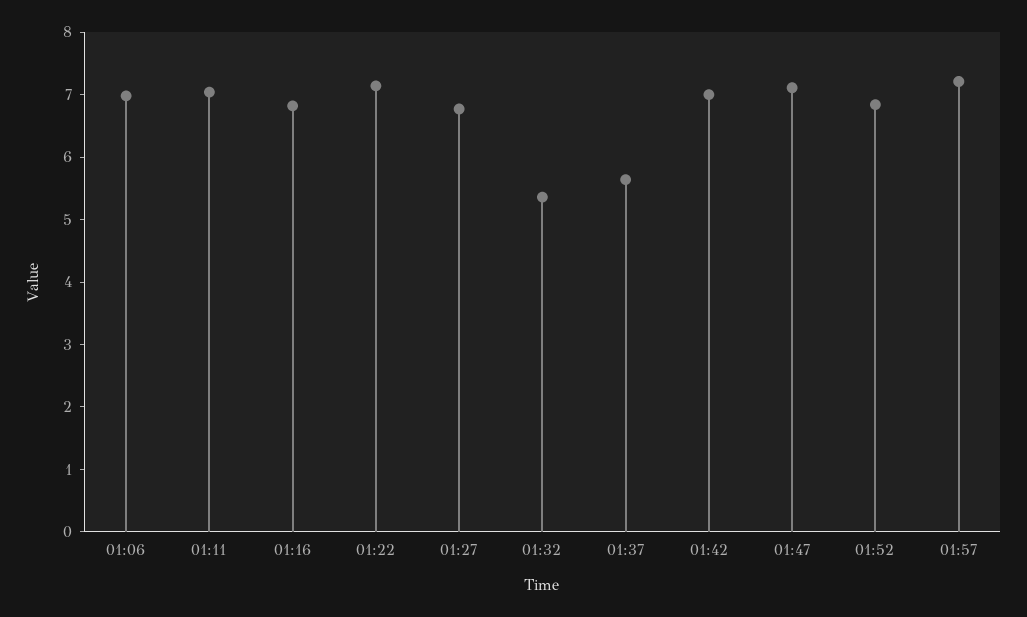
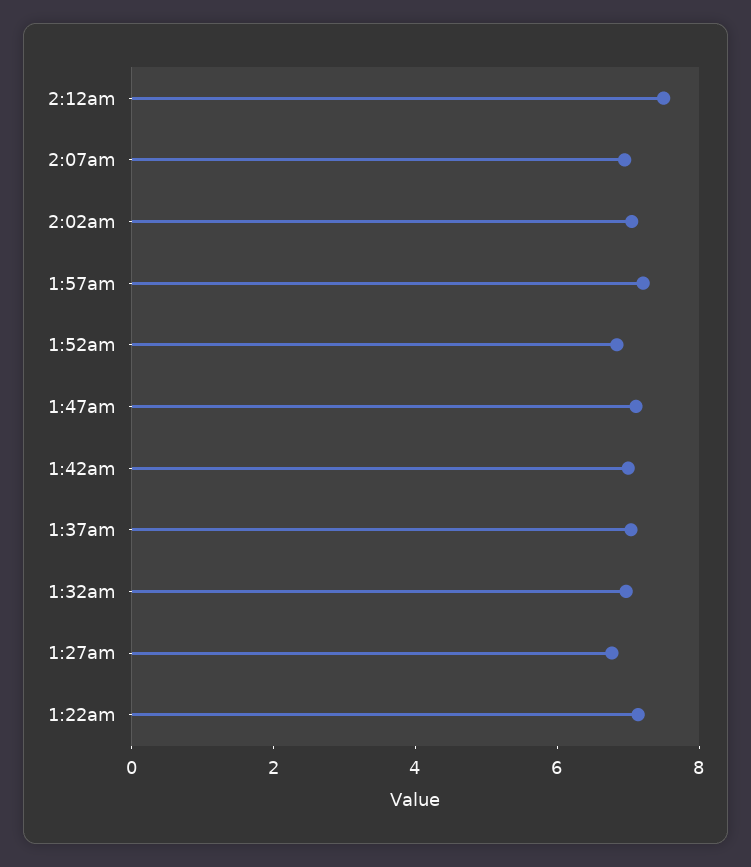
01:06: 7 -> none
01:11: 7 -> none
01:16: 6.8 -> none
01:32: 5.4 -> 7
01:37: 5.6 -> 7
2:12am: none -> 7.5
2:07am: none -> 7
2:02am: none -> 7

